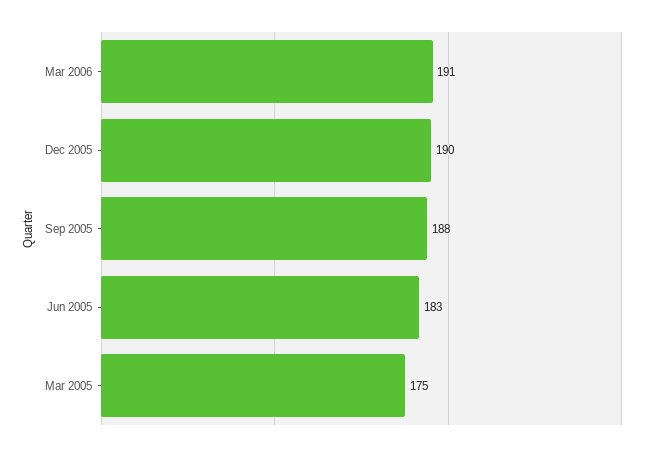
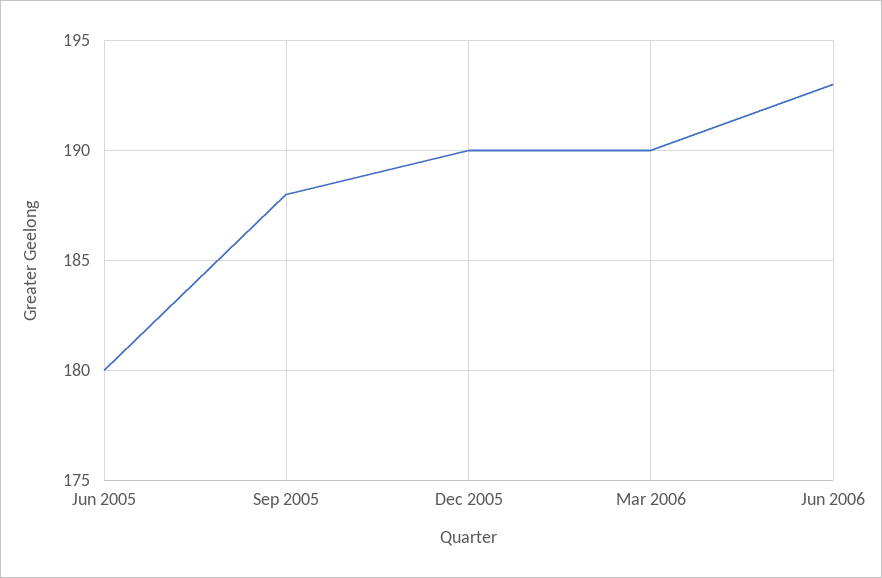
Mar 2006: 191 -> 190
Jun 2005: 183 -> 180
Mar 2005: 175 -> none
Jun 2006: none -> 193

